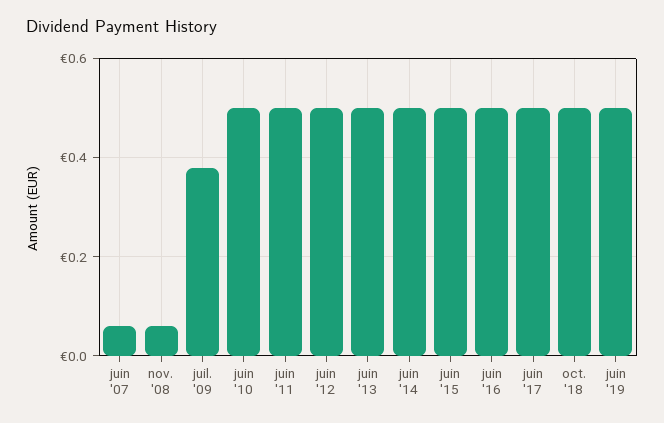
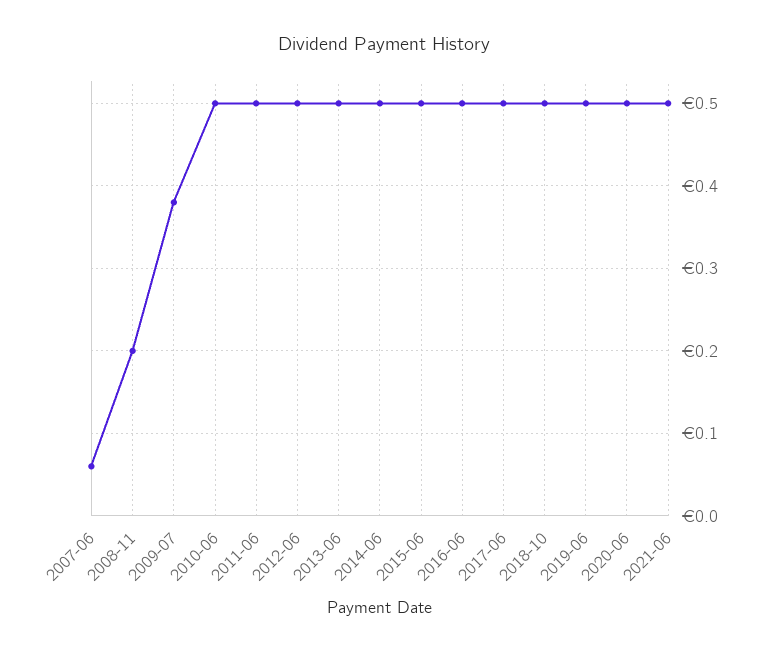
nov. '08: 0.05 -> 0.2
2020-06: none -> 0.5
2021-06: none -> 0.5

